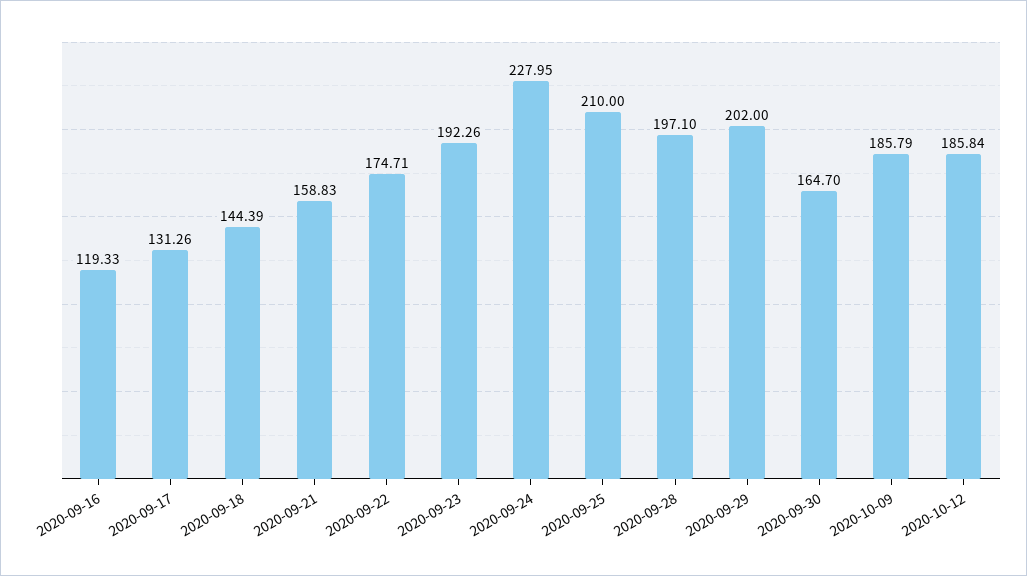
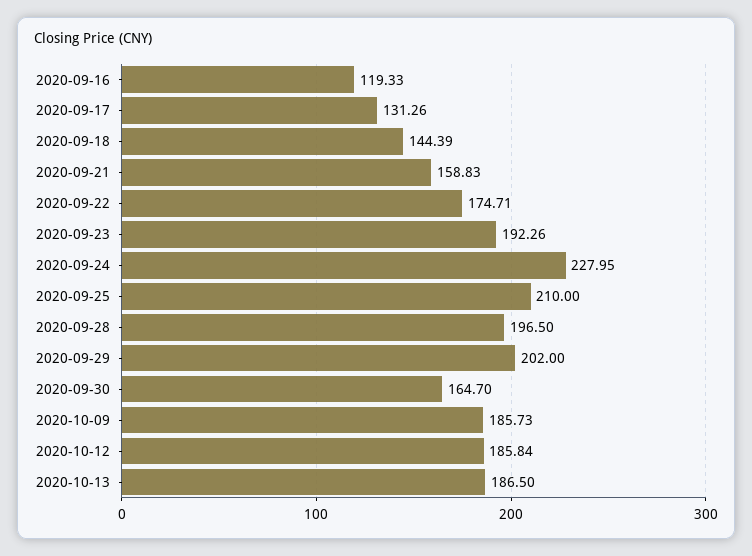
2020-09-28: 197.1 -> 196.5
2020-10-09: 185.79 -> 185.73
2020-10-13: none -> 186.5

